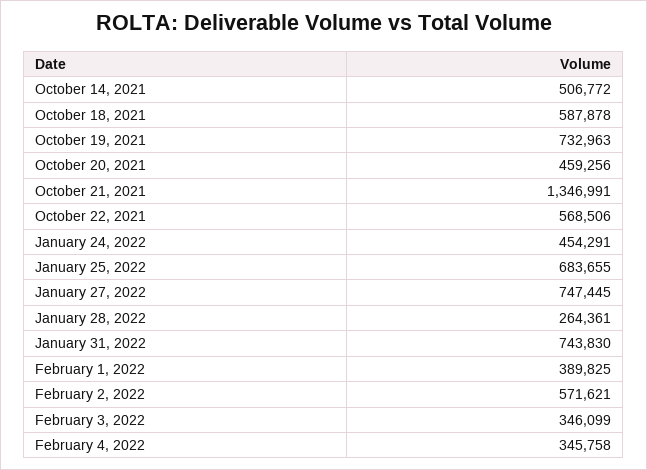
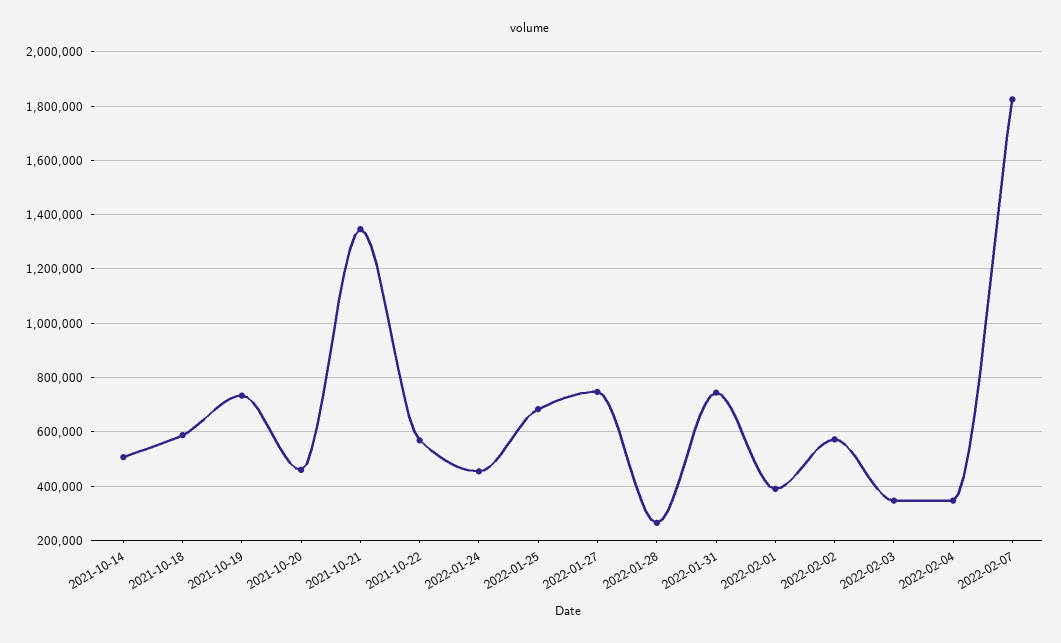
2022-02-07: none -> 1825000

